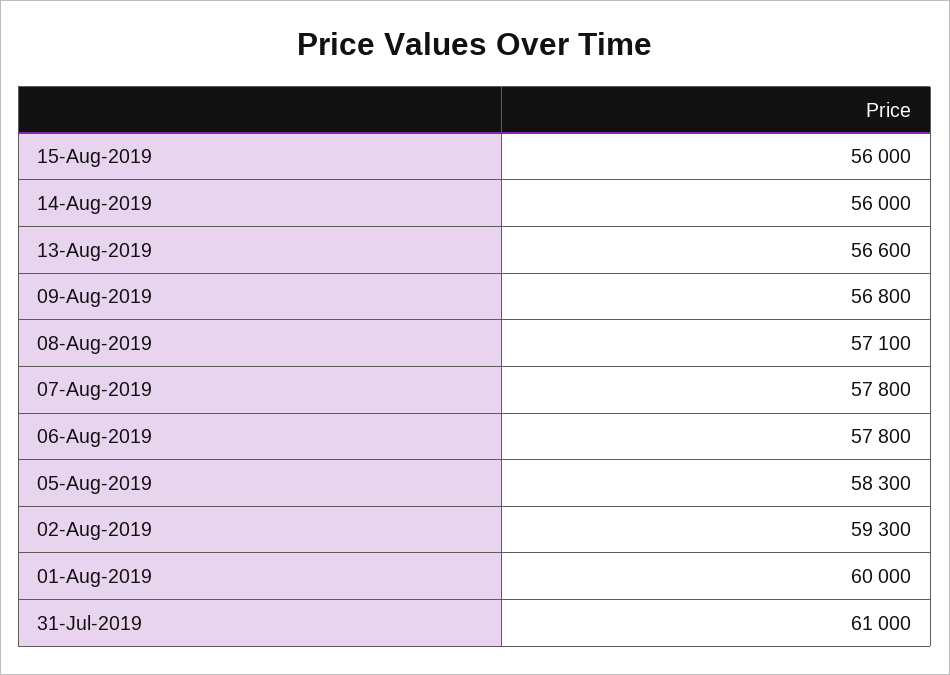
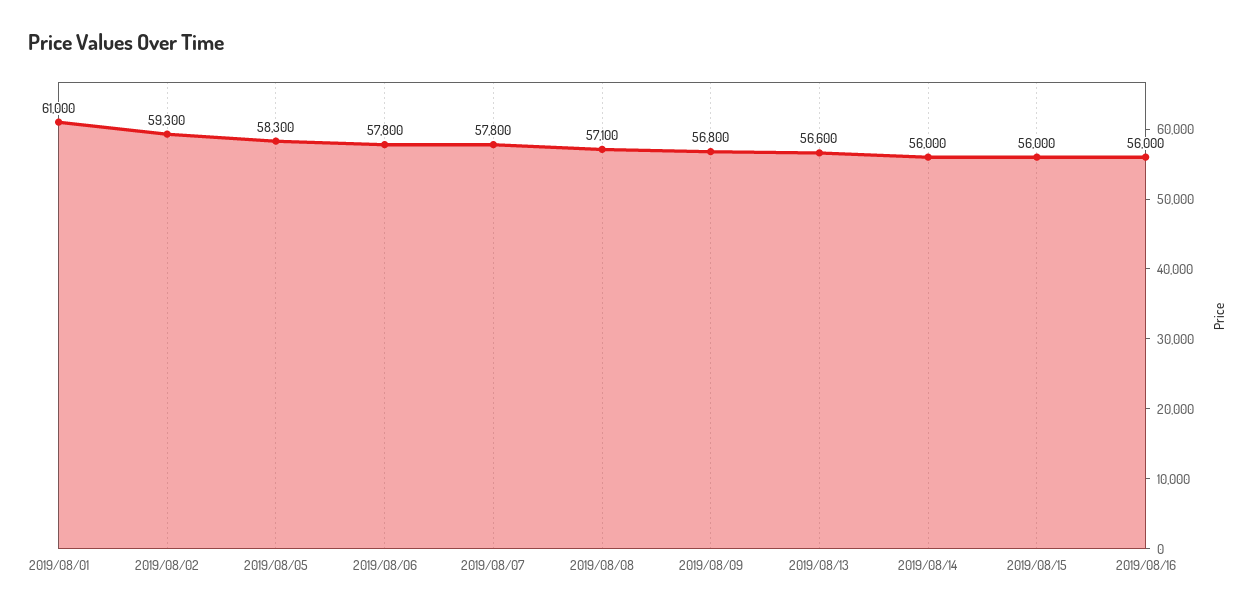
01-Aug-2019: 60000 -> 61000
31-Jul-2019: 61000 -> none
2019/08/16: none -> 56000

